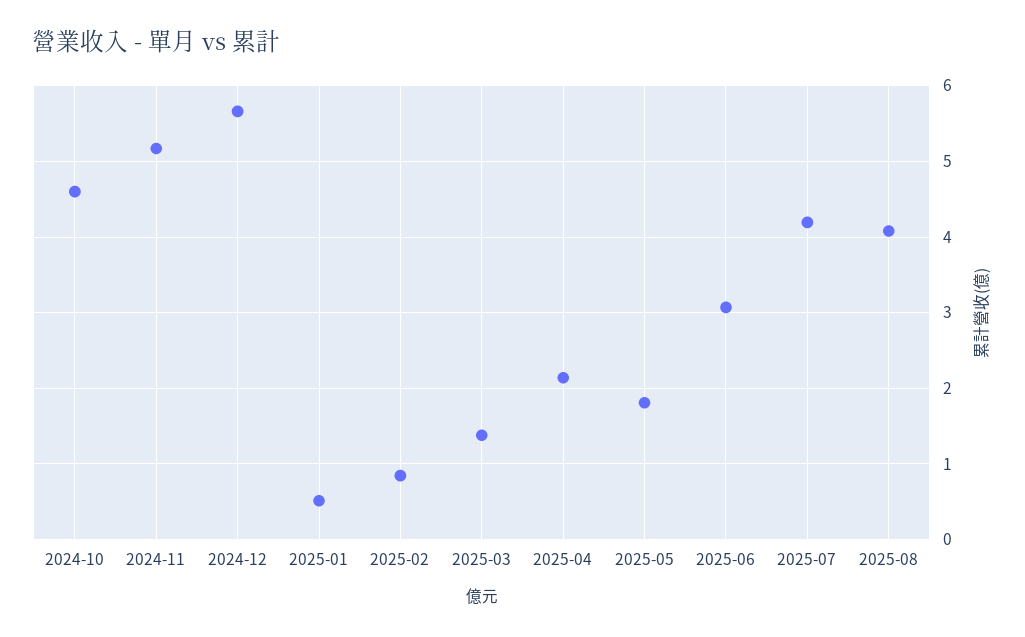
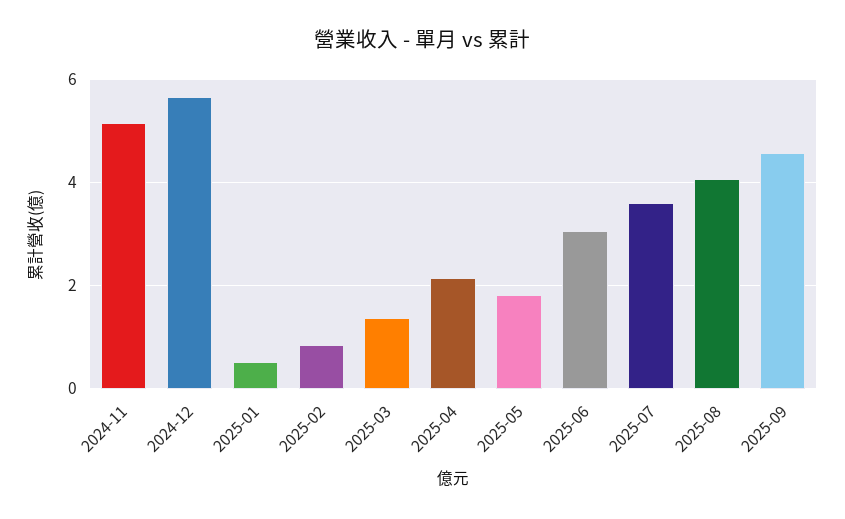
2024-10: 4.6 -> none
2025-07: 4.2 -> 3.6
2025-09: none -> 4.6

